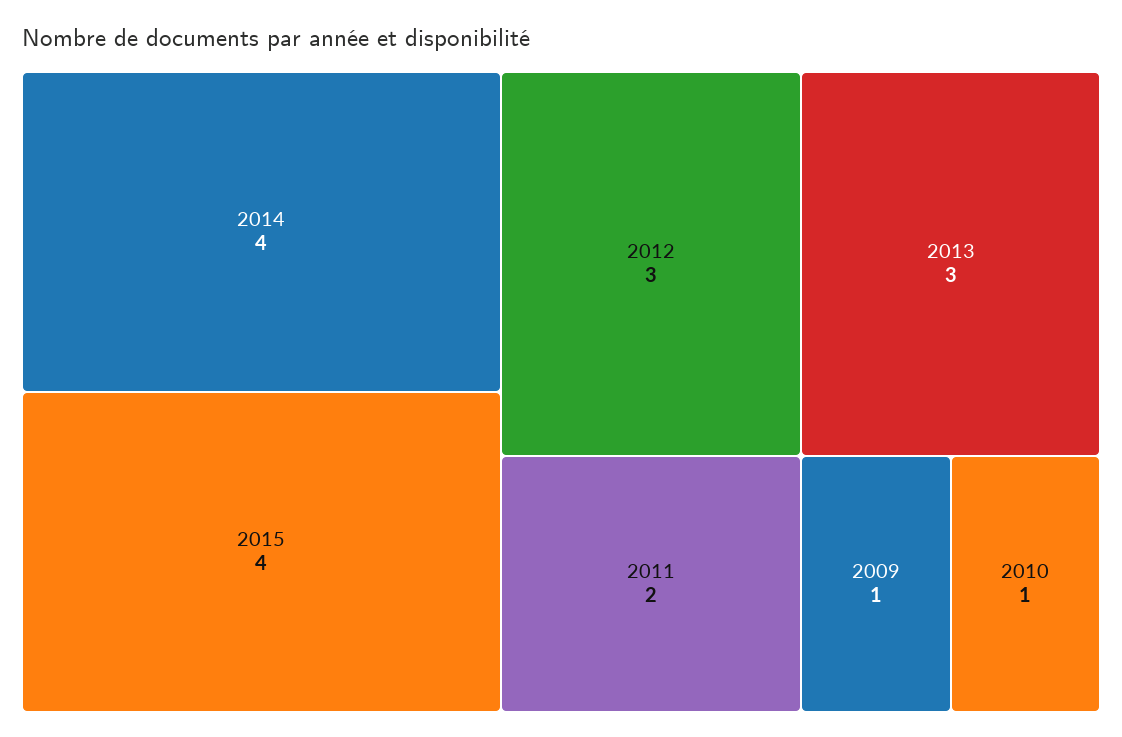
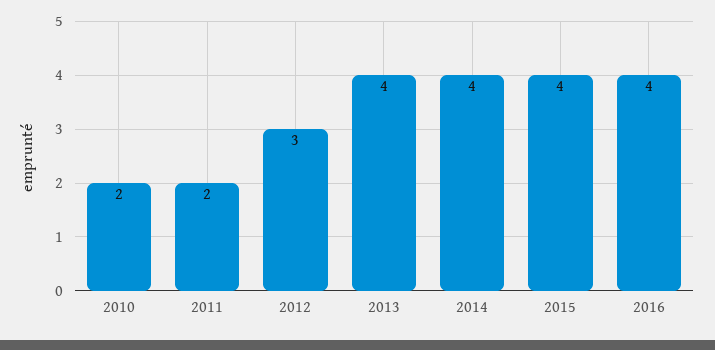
2013: 3 -> 4
2009: 1 -> none
2010: 1 -> 2
2016: none -> 4

